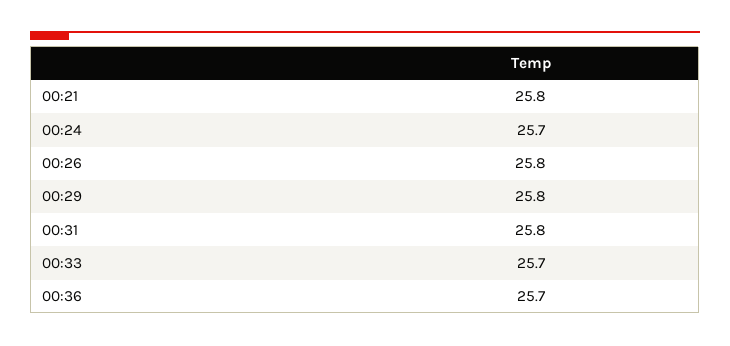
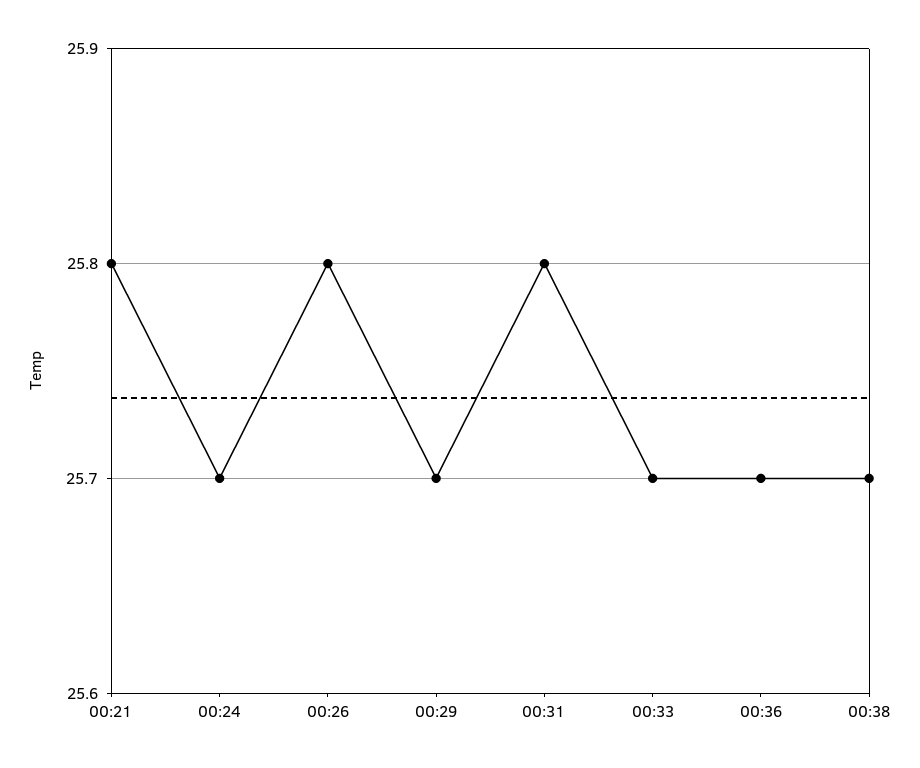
00:29: 25.8 -> 25.7
00:38: none -> 25.7

